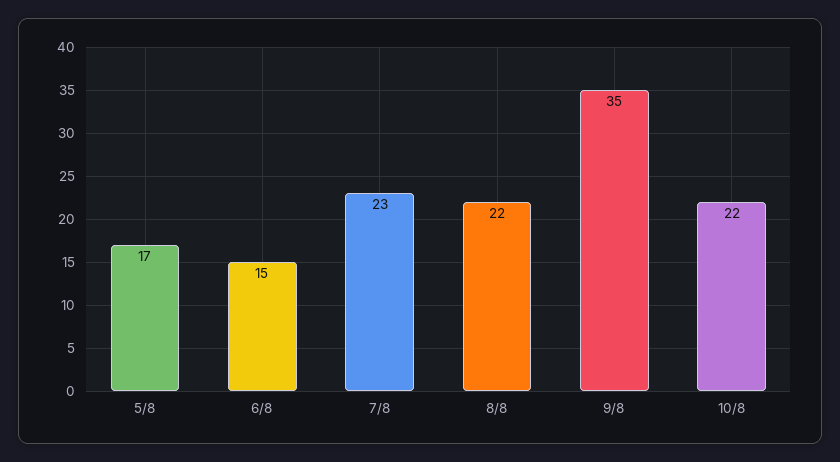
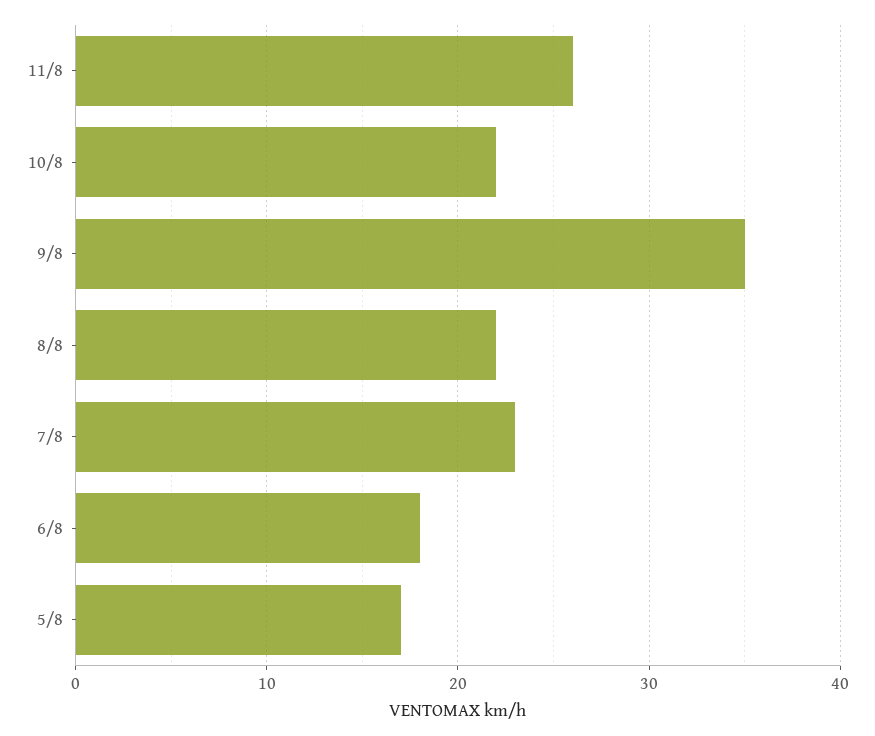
6/8: 15 -> 18
11/8: none -> 26

